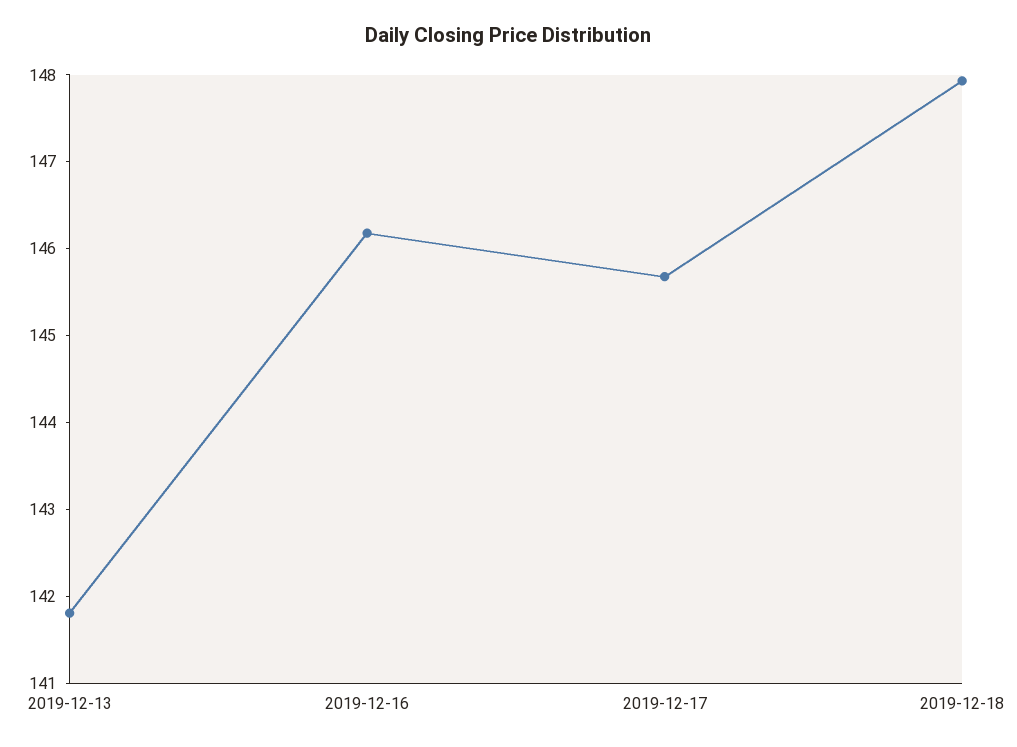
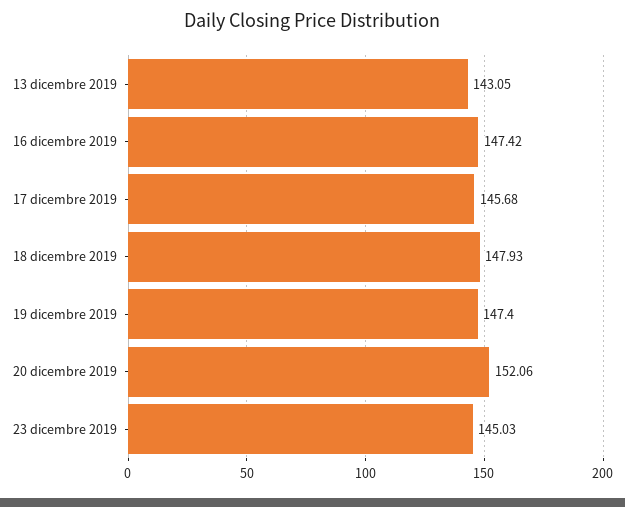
2019-12-13: 141.8 -> 143.05
2019-12-16: 146.2 -> 147.42
19 dicembre 2019: none -> 147.4
20 dicembre 2019: none -> 152.06
23 dicembre 2019: none -> 145.03

